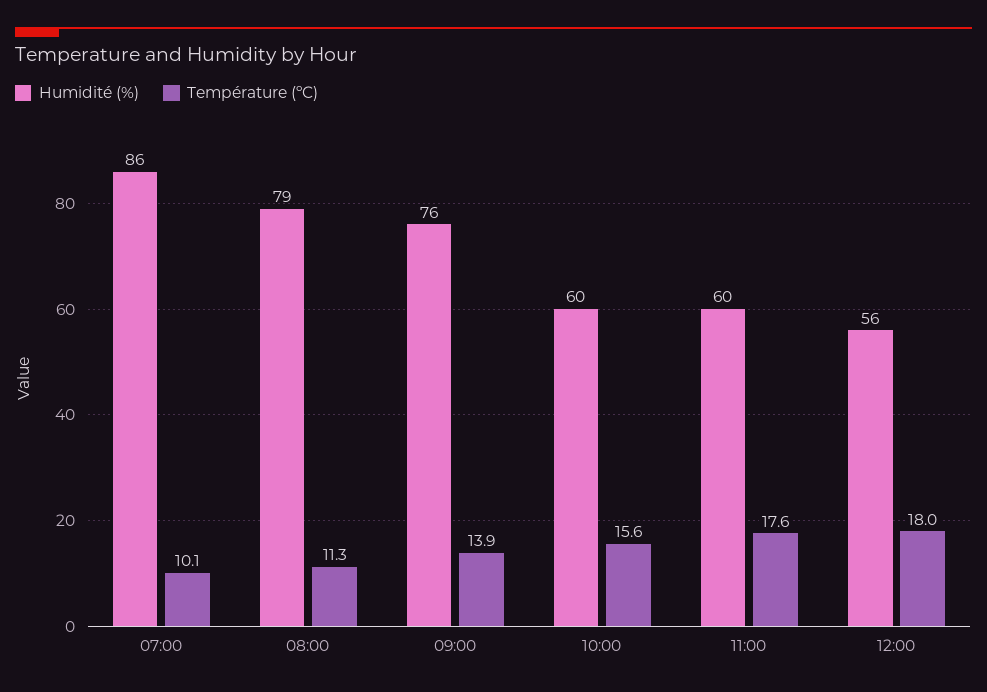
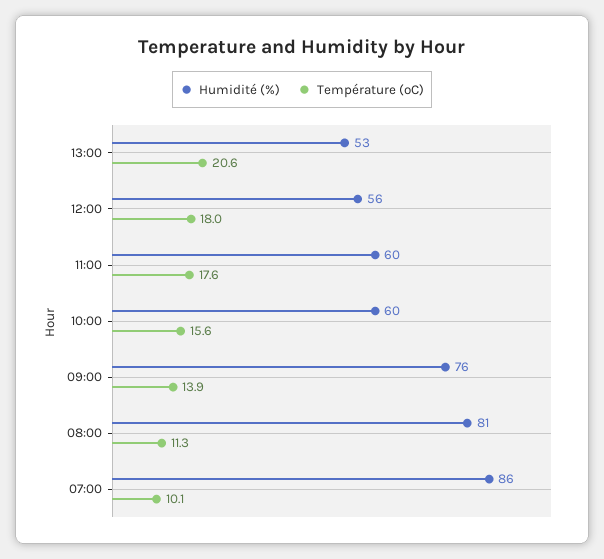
Humidité (%), 08:00: 79 -> 81
Humidité (%), 13:00: none -> 53
Température (ºC), 13:00: none -> 20.6

